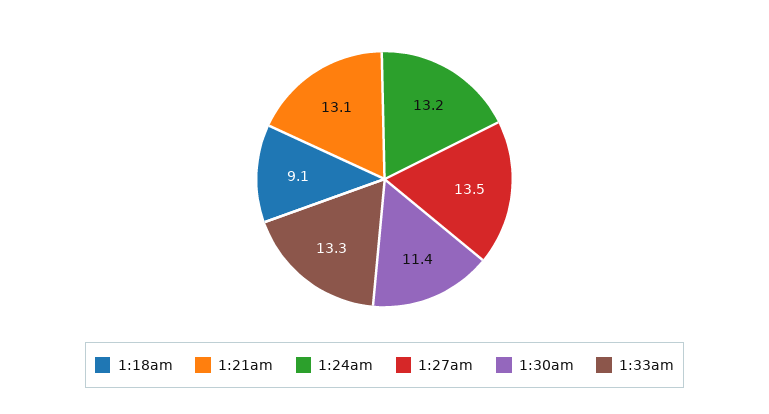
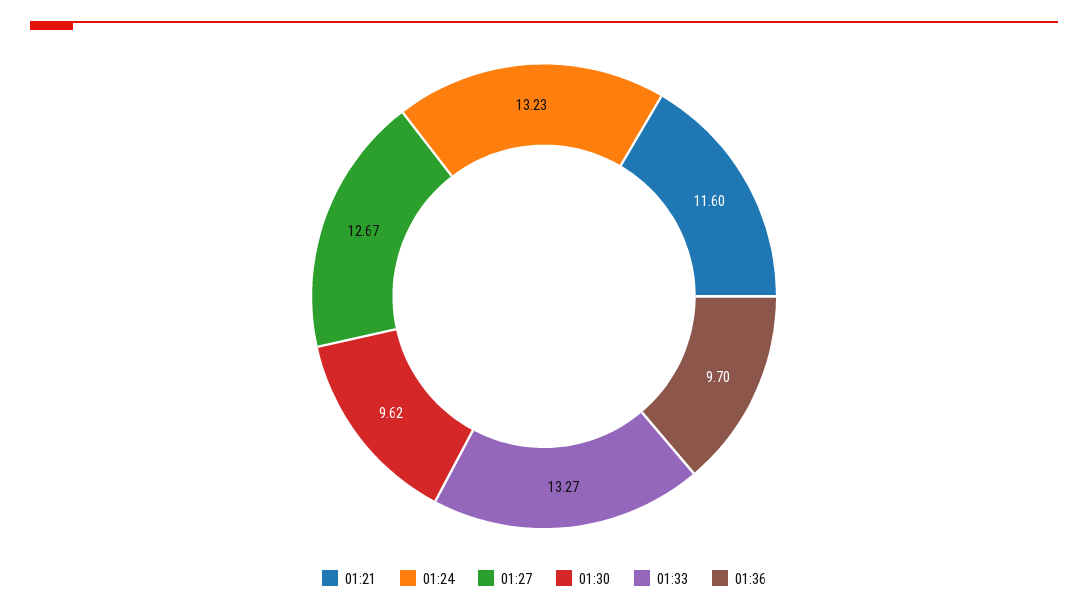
1:18am: 9.1 -> none
1:21am: 13.1 -> 11.6
1:27am: 13.5 -> 12.67
1:30am: 11.4 -> 9.62
01:36: none -> 9.7

